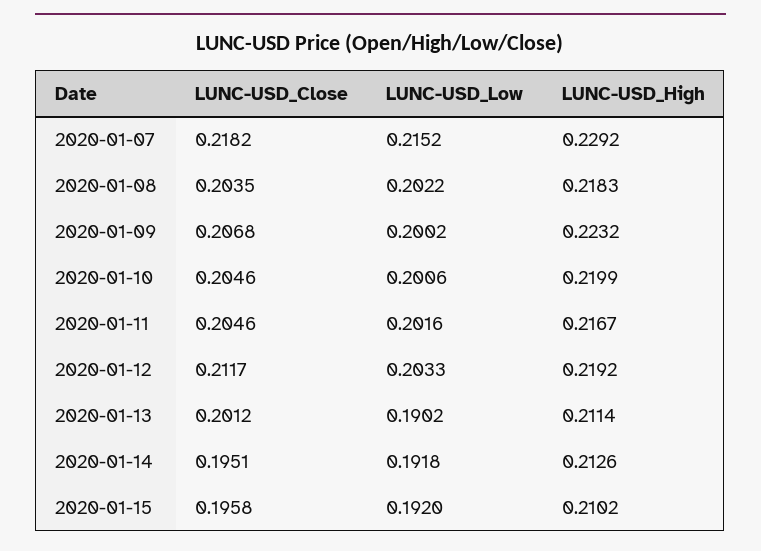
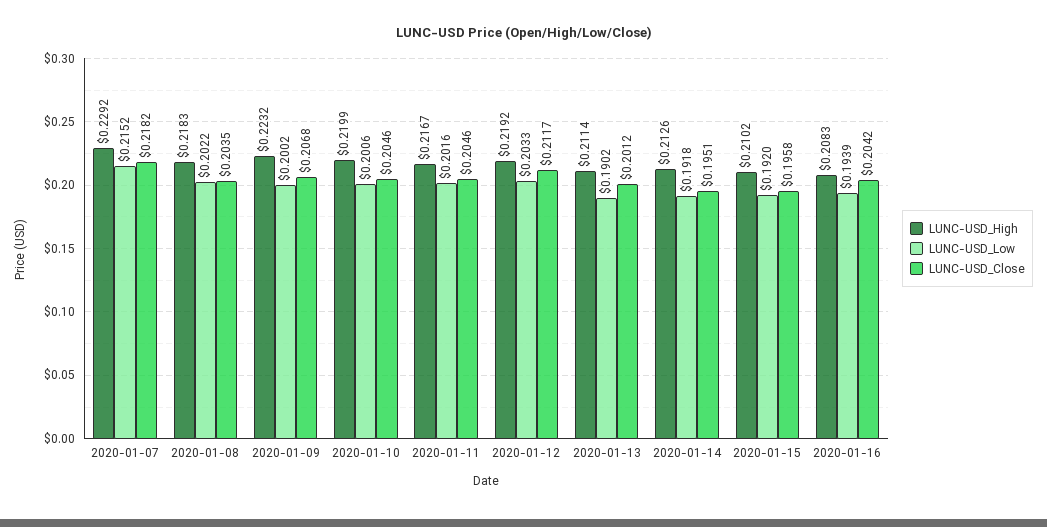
LUNC-USD_High, 2020-01-16: none -> 0.2083
LUNC-USD_Low, 2020-01-16: none -> 0.1939
LUNC-USD_Close, 2020-01-16: none -> 0.2042

